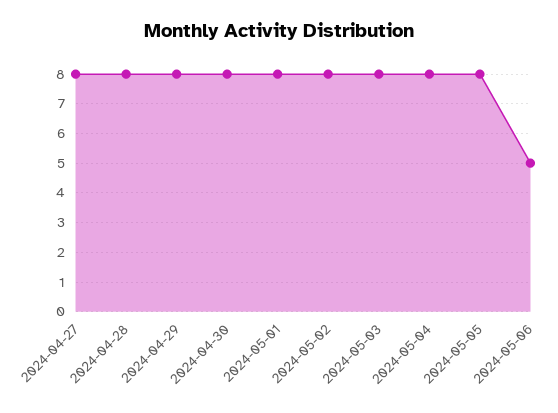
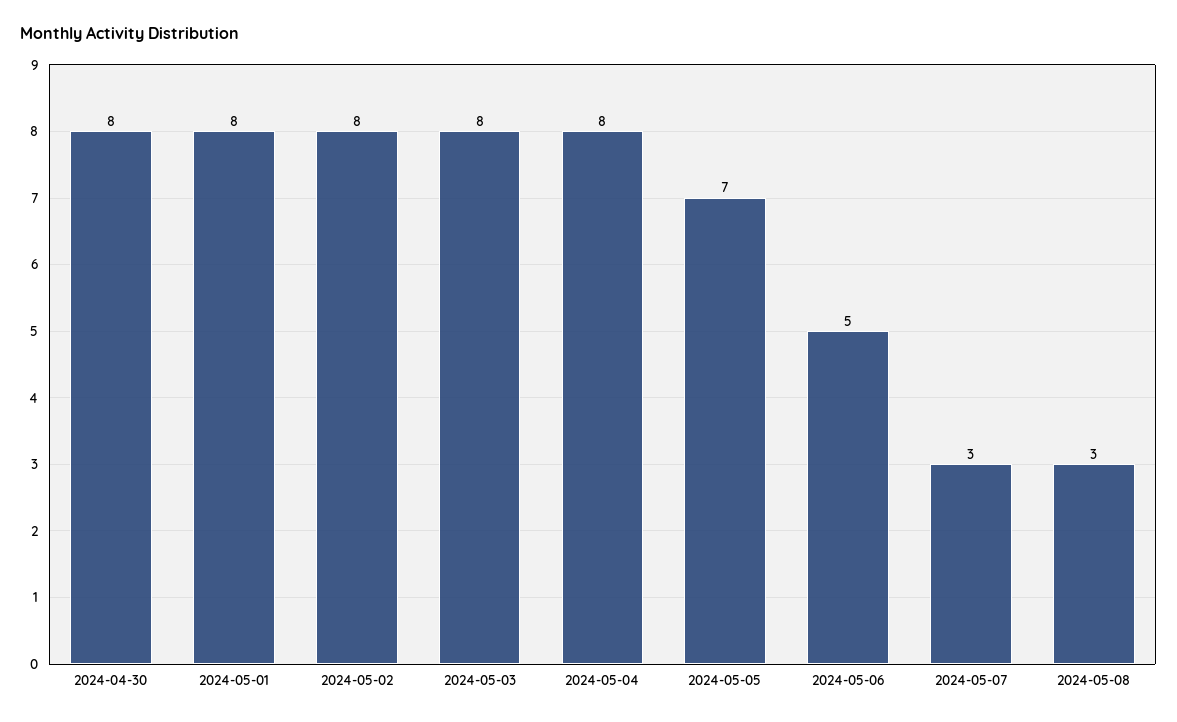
2024-04-27: 8 -> none
2024-04-28: 8 -> none
2024-04-29: 8 -> none
2024-05-05: 8 -> 7
2024-05-07: none -> 3
2024-05-08: none -> 3

